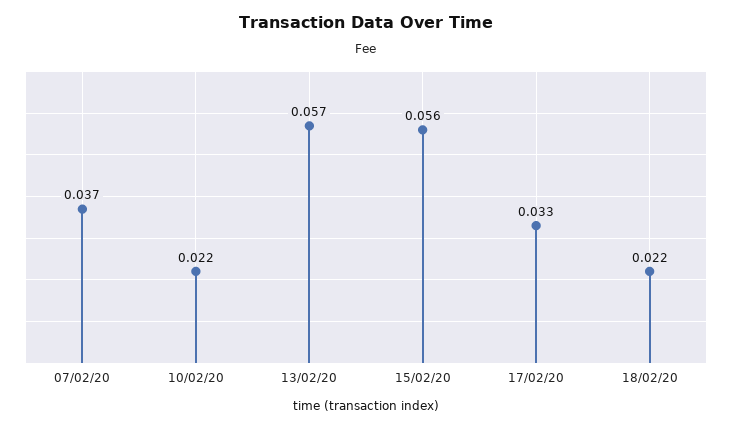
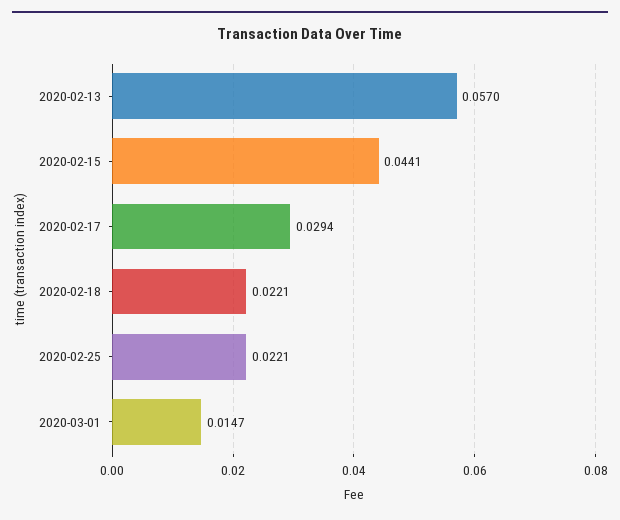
07/02/20: 0.037 -> none
10/02/20: 0.022 -> none
15/02/20: 0.056 -> 0.0441
17/02/20: 0.033 -> 0.0294
2020-02-25: none -> 0.0221
2020-03-01: none -> 0.0147

